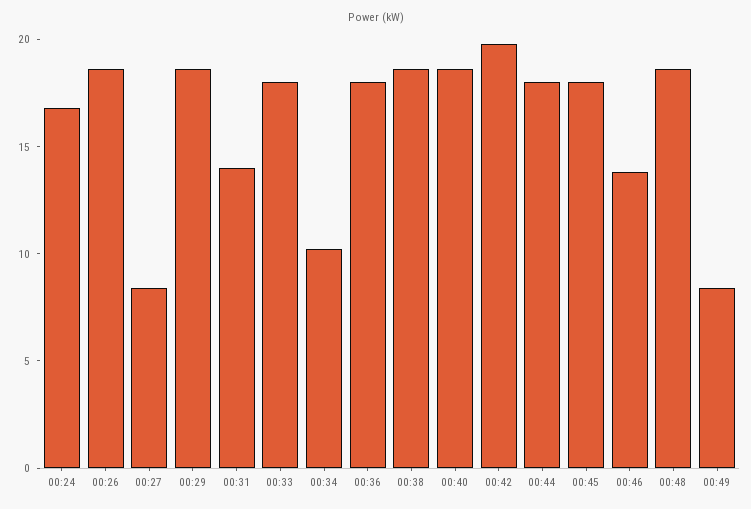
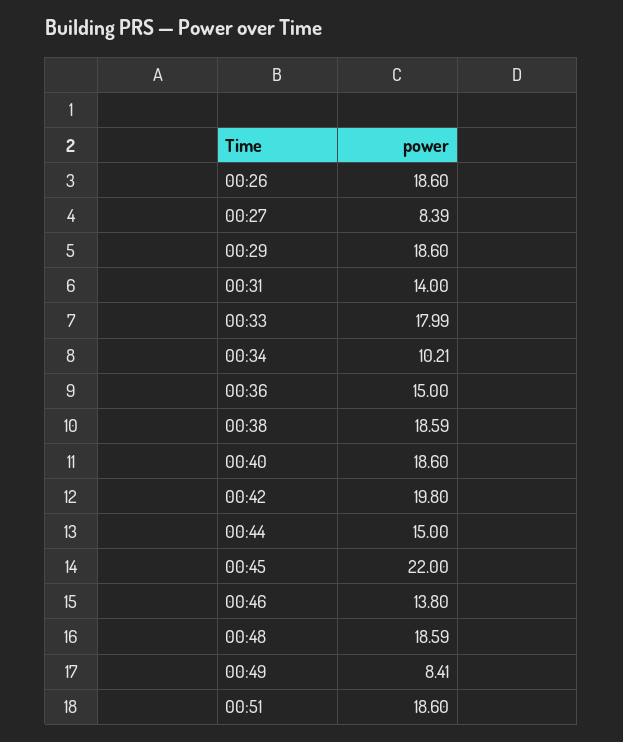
00:24: 17 -> none
00:36: 18 -> 15
00:44: 18 -> 15
00:45: 18 -> 22
00:51: none -> 18.6

